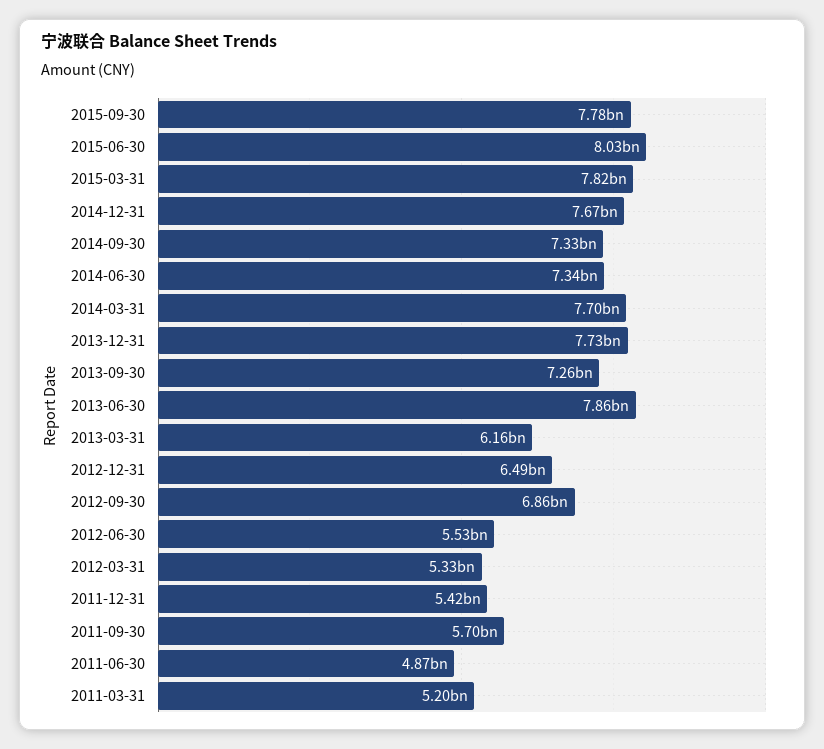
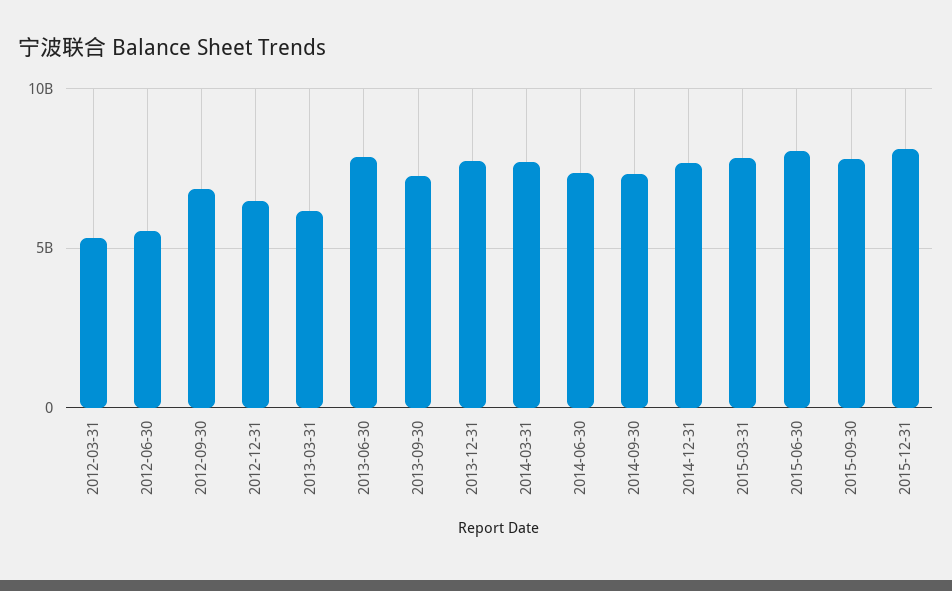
2011-12-31: 5420000000 -> none
2011-09-30: 5700000000 -> none
2011-06-30: 4870000000 -> none
2011-03-31: 5200000000 -> none
2015-12-31: none -> 8000000000

